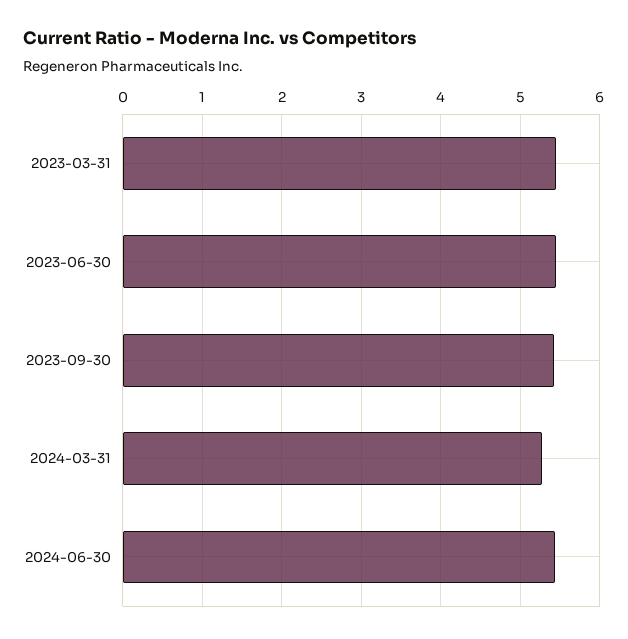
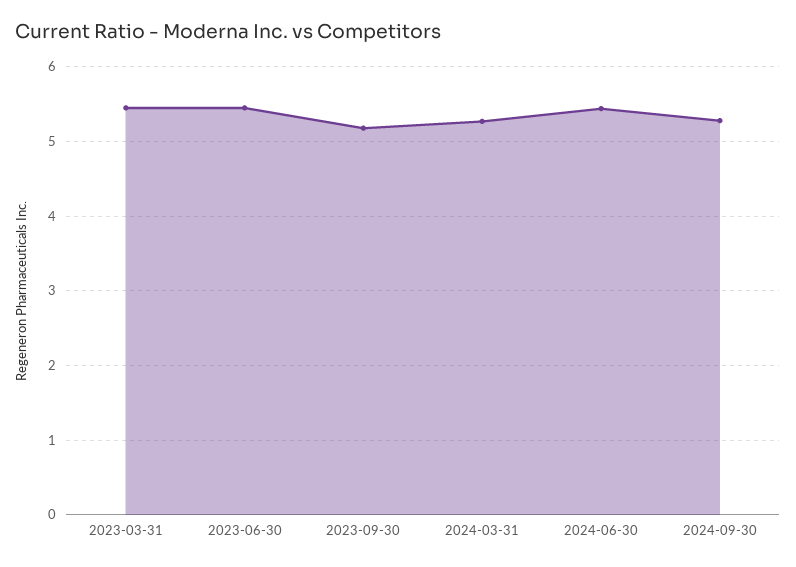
2023-09-30: 5.4 -> 5.2
2024-09-30: none -> 5.3

